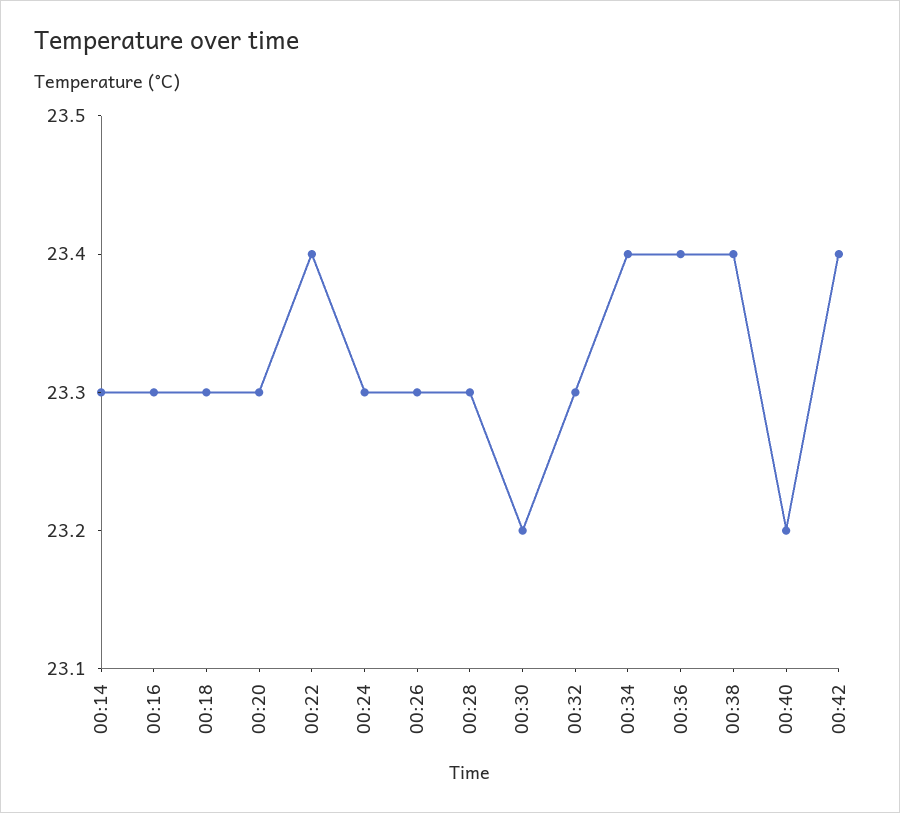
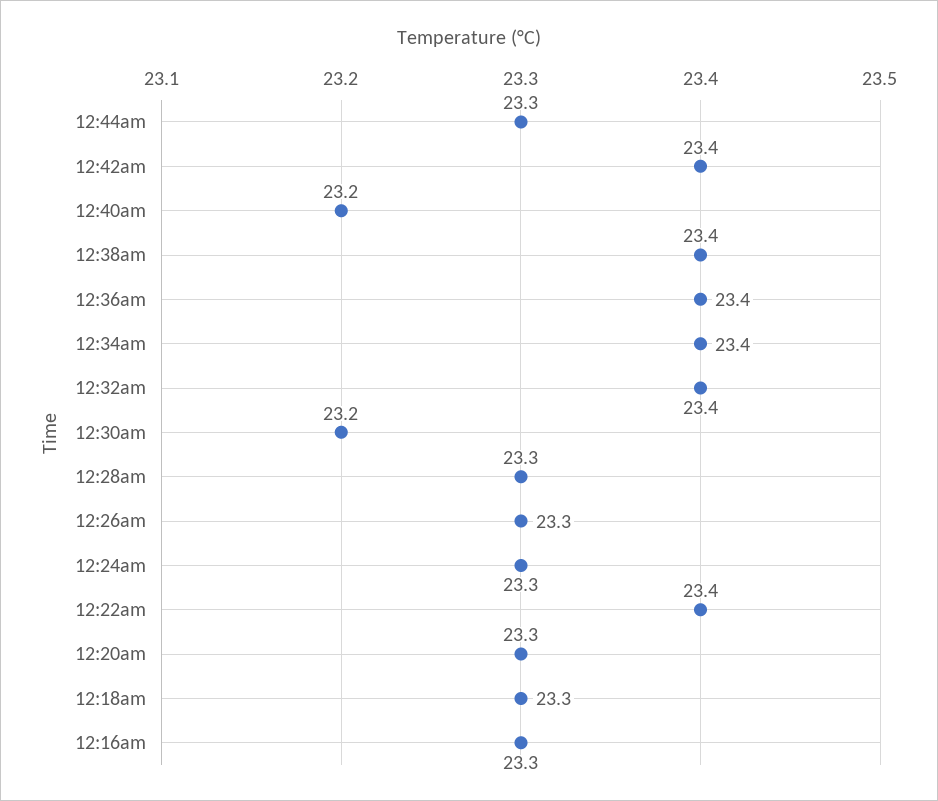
00:14: 23.3 -> none
00:32: 23.3 -> 23.4
12:44am: none -> 23.3

